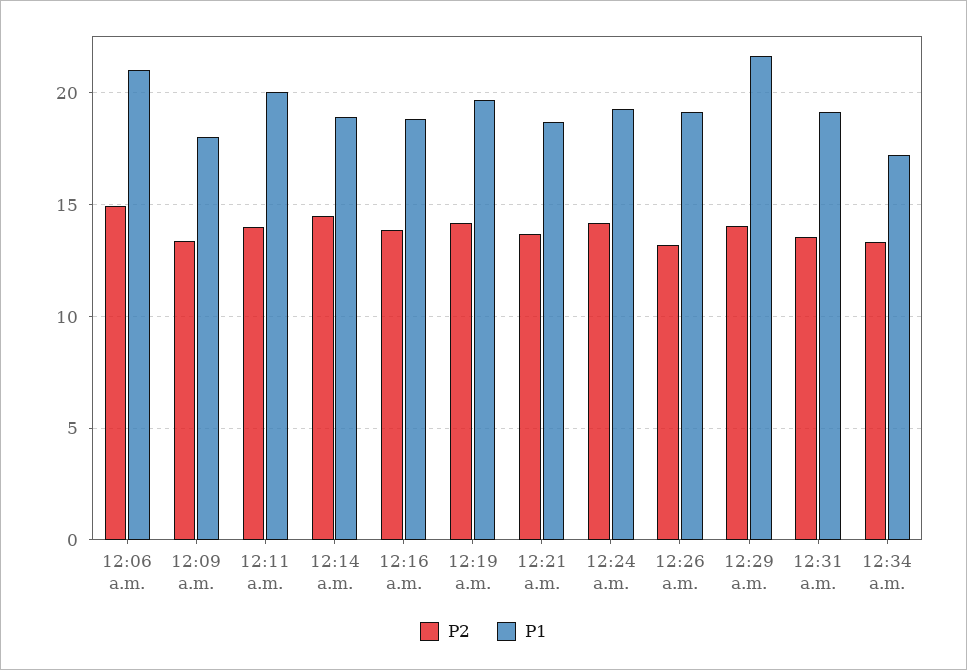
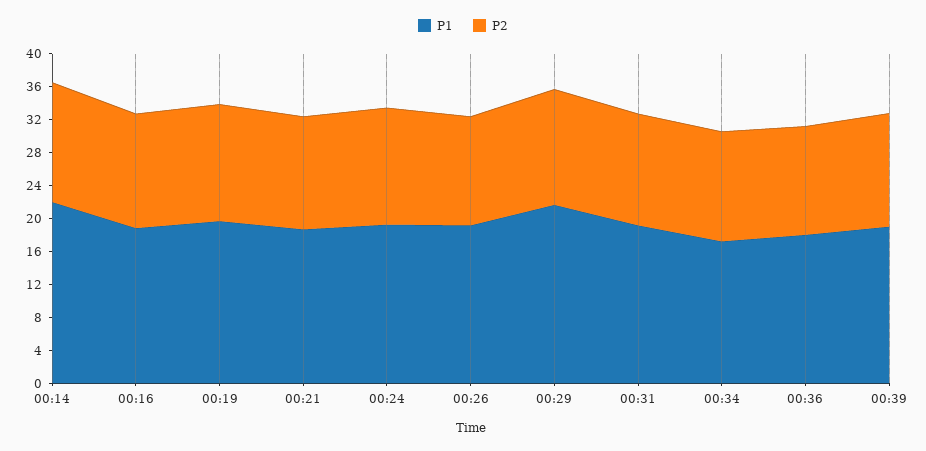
P2, 12:06 a.m.: 15 -> none
P1, 12:06 a.m.: 21 -> none
P2, 12:09 a.m.: 13.5 -> none
P1, 12:09 a.m.: 18 -> none
P2, 12:11 a.m.: 14 -> none
P1, 12:11 a.m.: 20 -> none
P1, 12:14 a.m.: 19 -> 22
P1, 00:36: none -> 18
P2, 00:36: none -> 13
P1, 00:39: none -> 19
P2, 00:39: none -> 14

